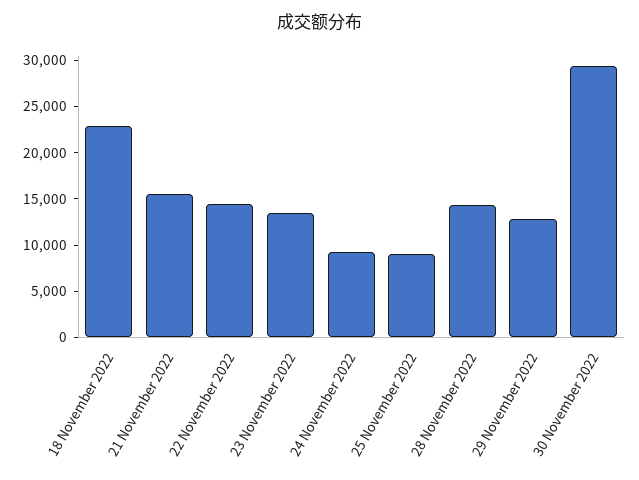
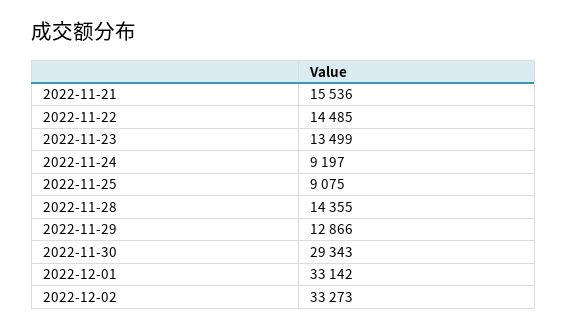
18 November 2022: 23000 -> none
2022-12-01: none -> 33142
2022-12-02: none -> 33273

